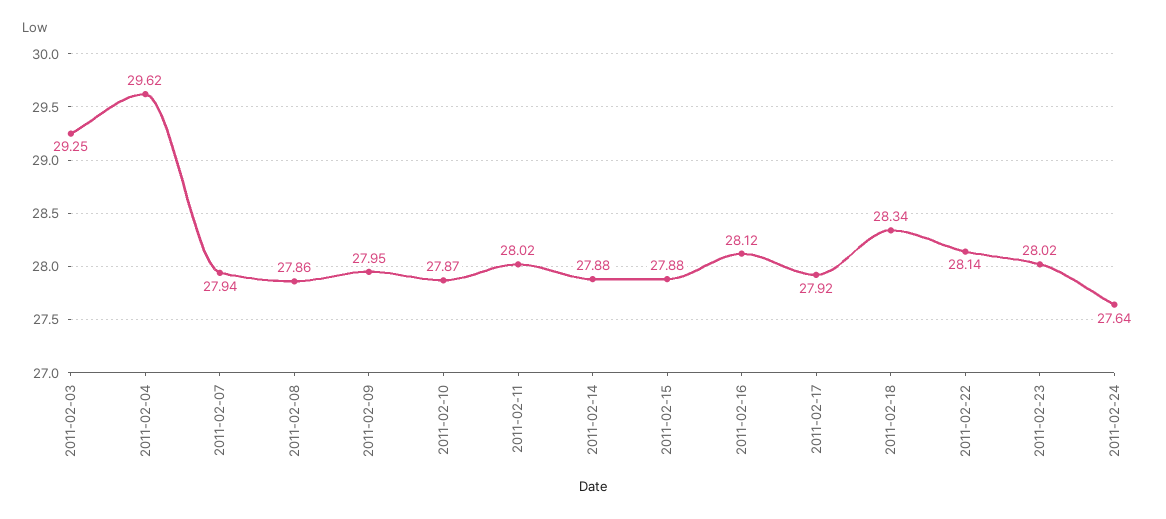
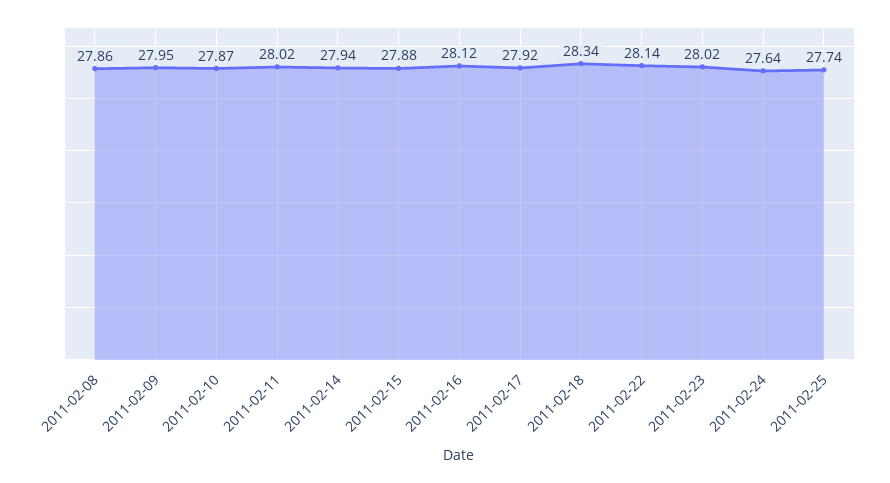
2011-02-03: 29.25 -> none
2011-02-04: 29.62 -> none
2011-02-07: 27.94 -> none
2011-02-14: 27.88 -> 27.94
2011-02-25: none -> 27.74

